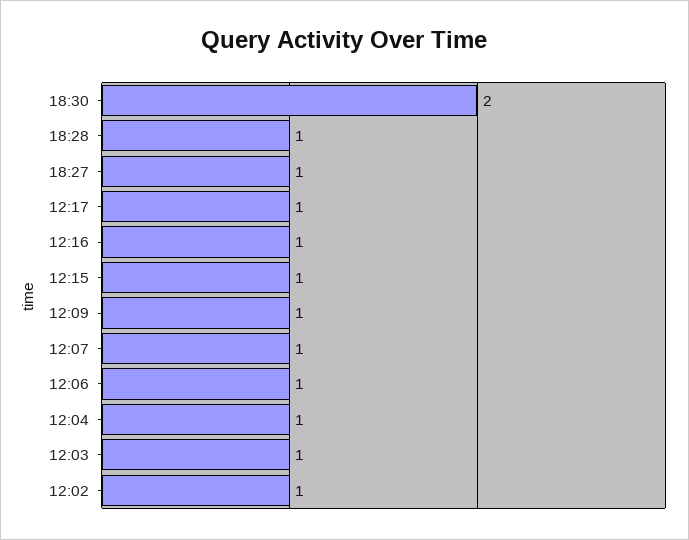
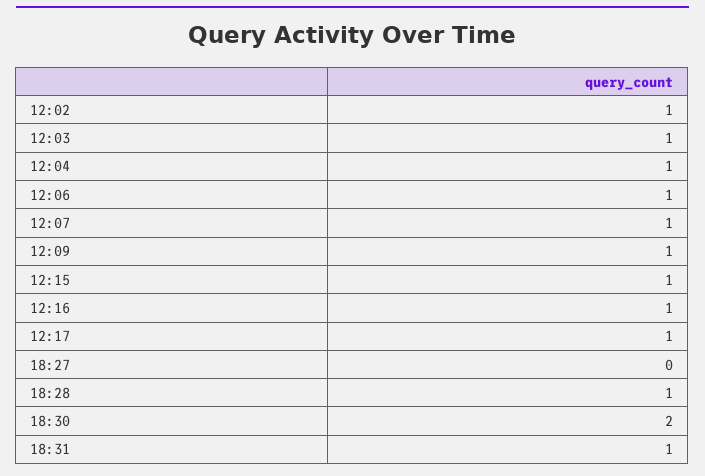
18:27: 1 -> 0
18:31: none -> 1

